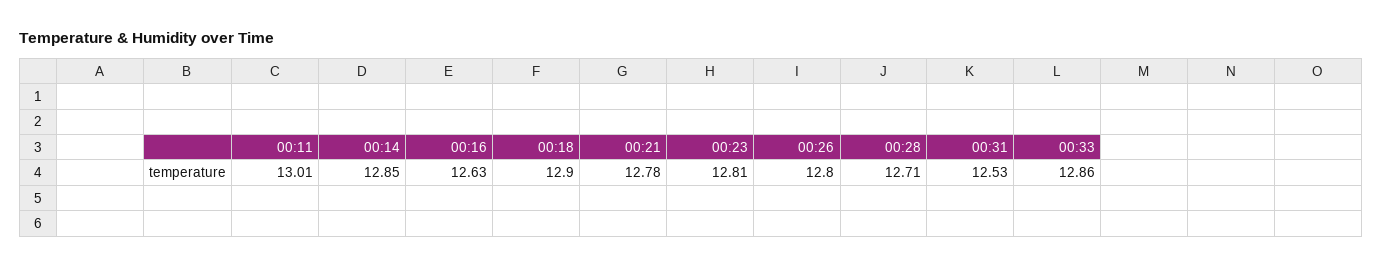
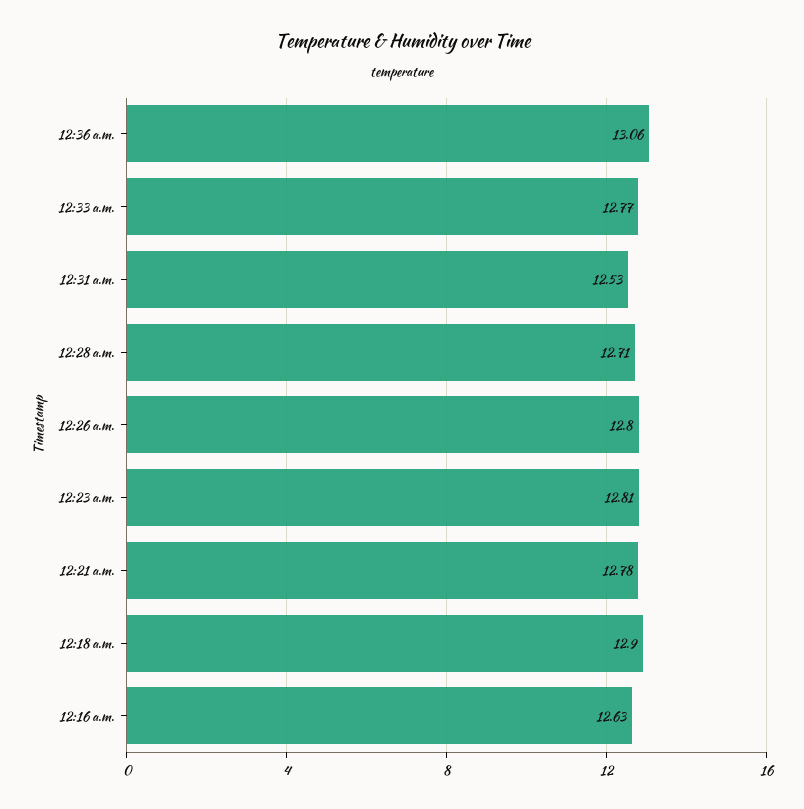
00:11: 13.01 -> none
00:14: 12.85 -> none
00:33: 12.86 -> 12.77
12:36 a.m.: none -> 13.06

